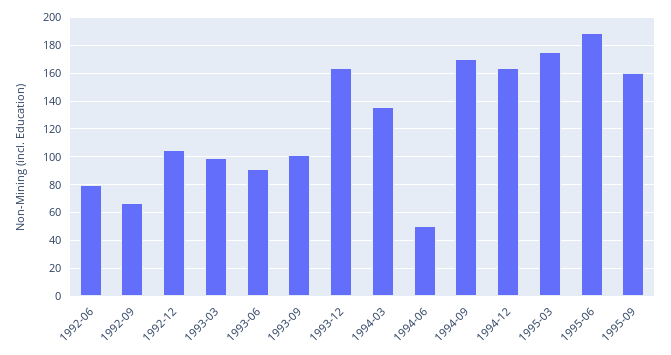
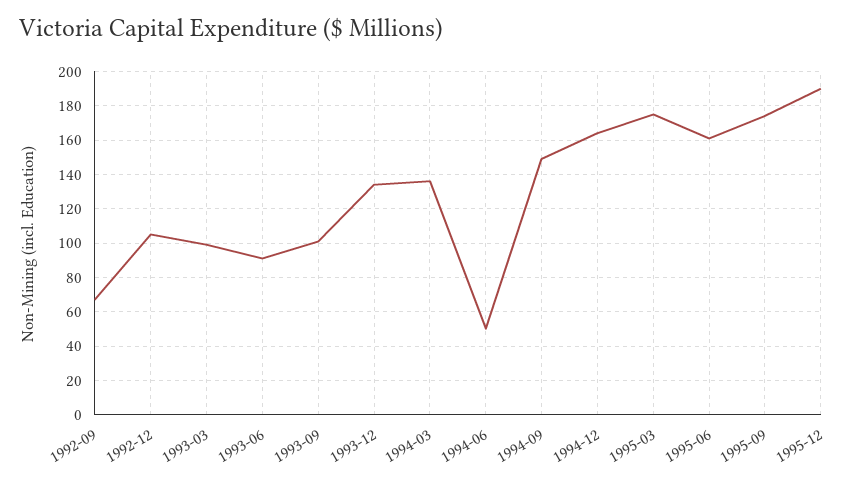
1992-06: 80 -> none
1993-12: 165 -> 135
1994-09: 170 -> 150
1995-06: 190 -> 160
1995-09: 160 -> 175
1995-12: none -> 190

